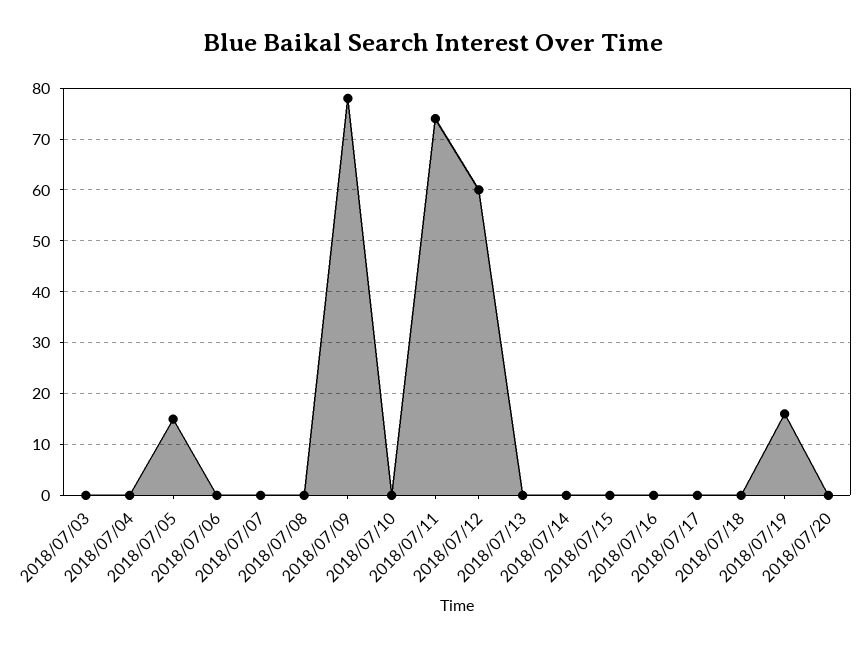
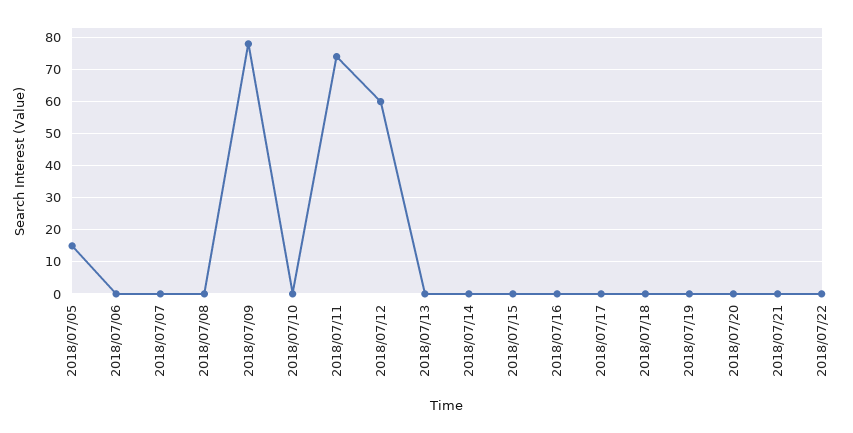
2018/07/03: 0 -> none
2018/07/04: 0 -> none
2018/07/19: 15 -> 0
2018/07/21: none -> 0
2018/07/22: none -> 0

